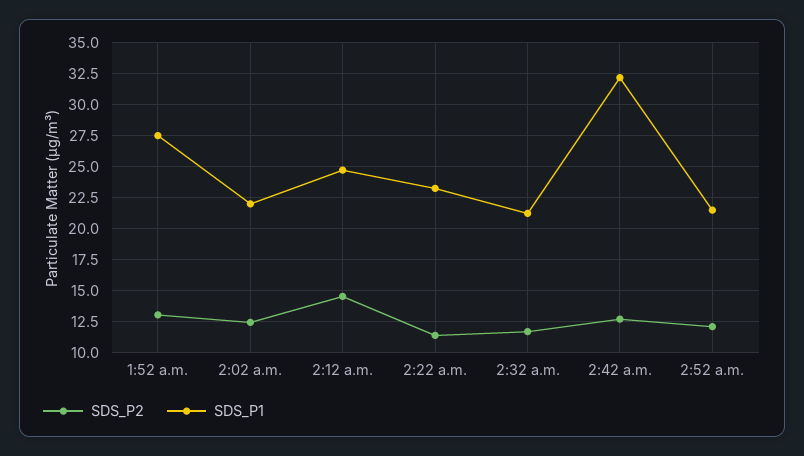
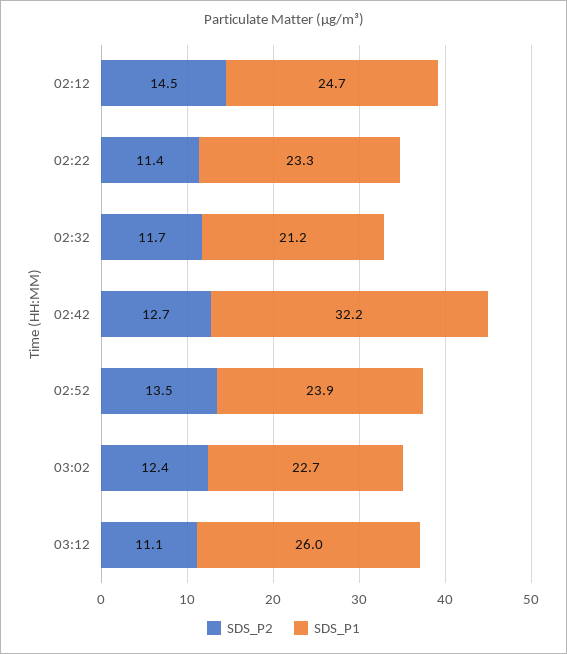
SDS_P2, 1:52 a.m.: 13 -> none
SDS_P1, 1:52 a.m.: 27.5 -> none
SDS_P2, 2:02 a.m.: 12.5 -> none
SDS_P1, 2:02 a.m.: 22 -> none
SDS_P2, 2:52 a.m.: 12 -> 13.5
SDS_P1, 2:52 a.m.: 21.5 -> 23.9
SDS_P2, 03:02: none -> 12.4
SDS_P1, 03:02: none -> 22.7
SDS_P2, 03:12: none -> 11.1
SDS_P1, 03:12: none -> 26

